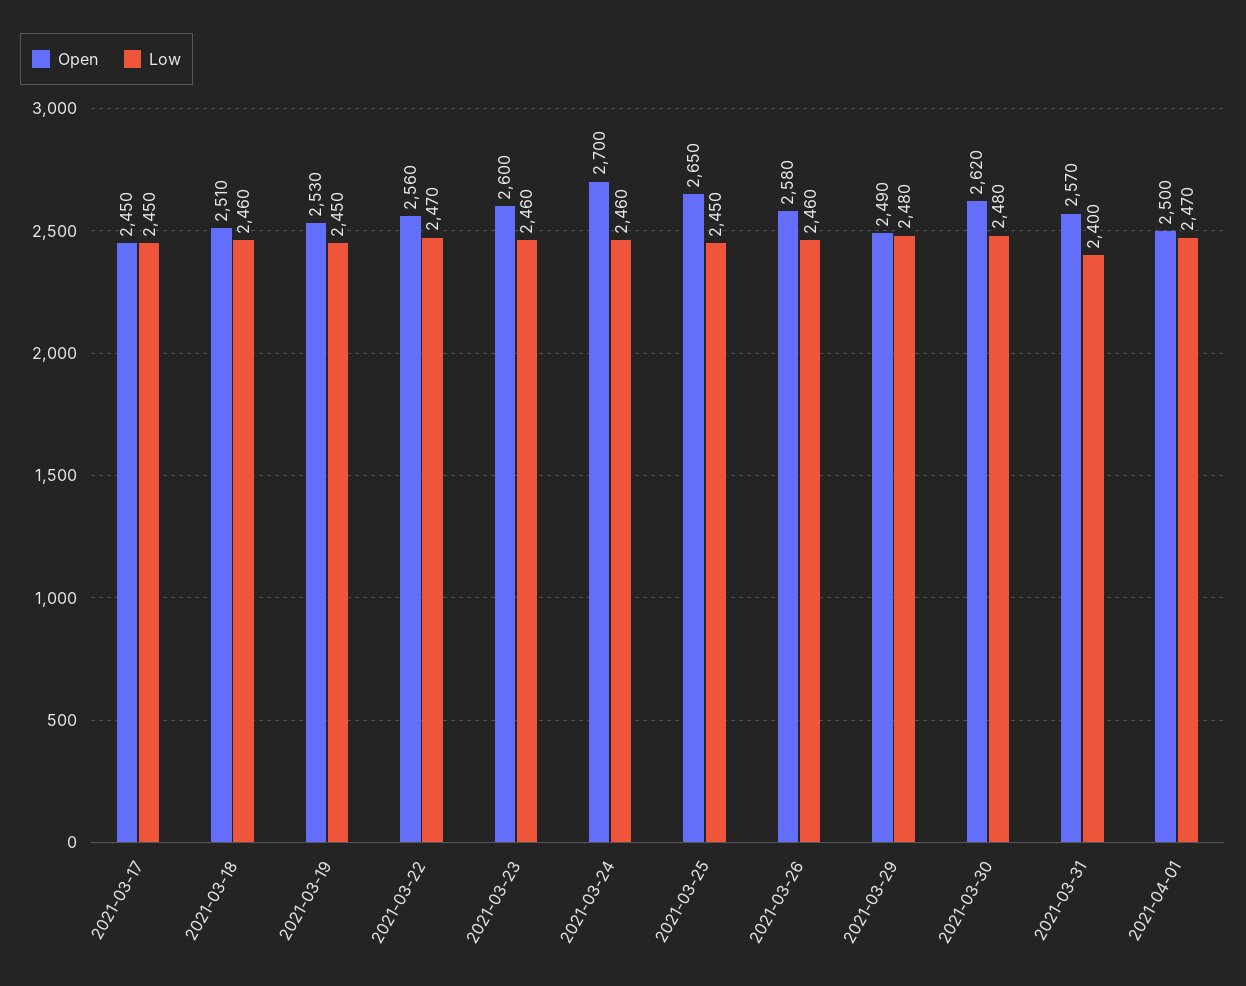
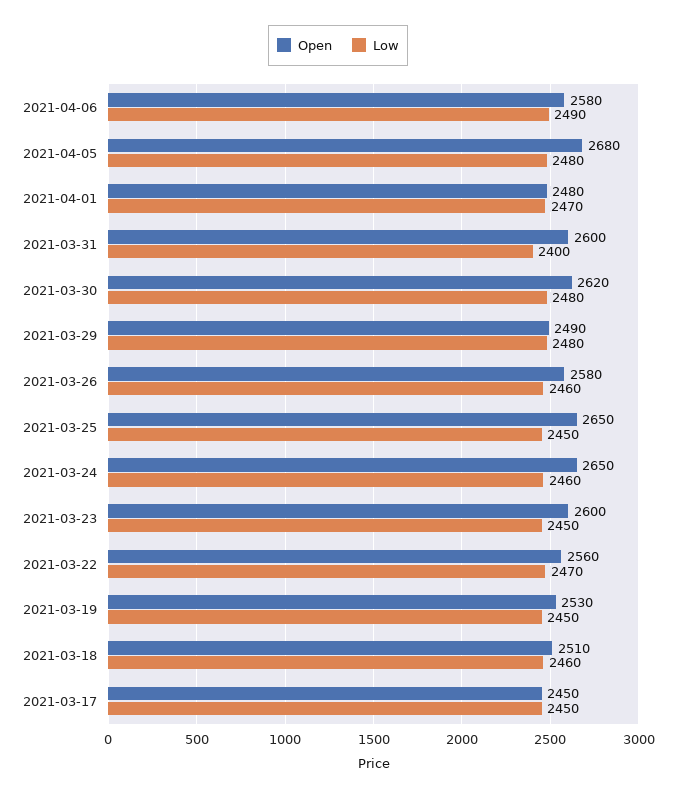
Low, 2021-03-23: 2460 -> 2450
Open, 2021-03-24: 2700 -> 2650
Open, 2021-03-31: 2570 -> 2600
Open, 2021-04-01: 2500 -> 2480
Open, 2021-04-06: none -> 2580
Low, 2021-04-06: none -> 2490
Open, 2021-04-05: none -> 2680
Low, 2021-04-05: none -> 2480

